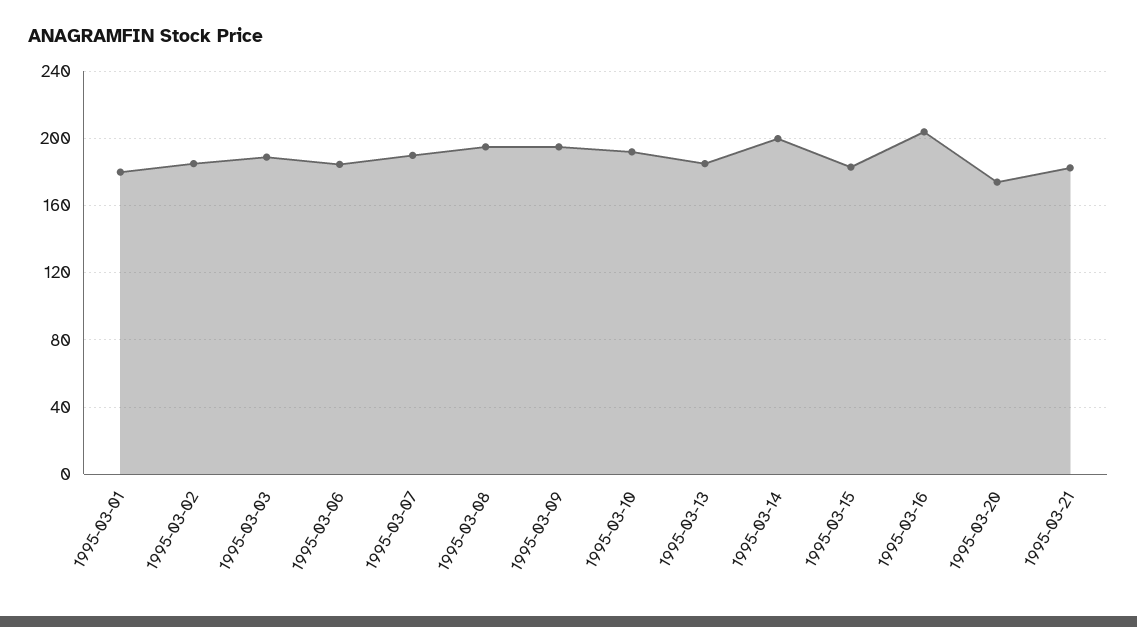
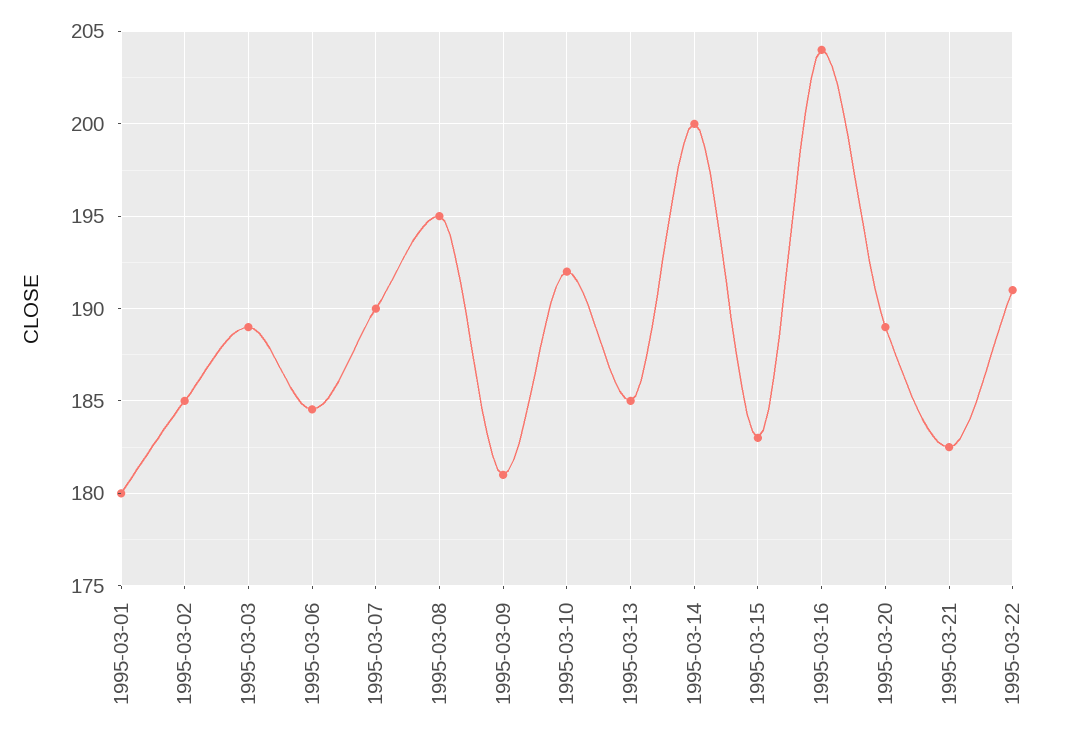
1995-03-09: 195 -> 181
1995-03-20: 175 -> 189
1995-03-22: none -> 191

